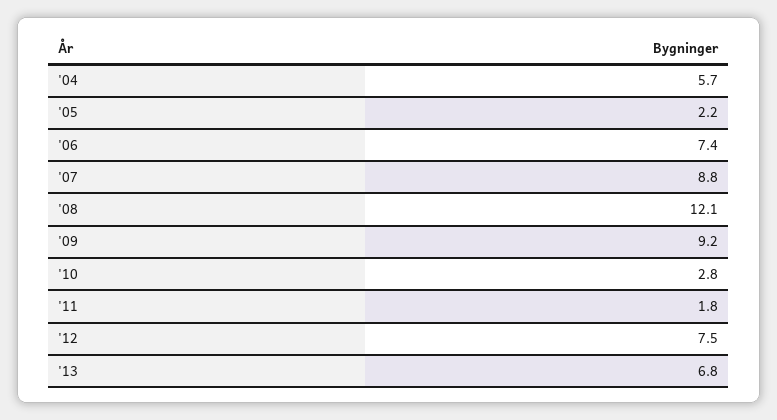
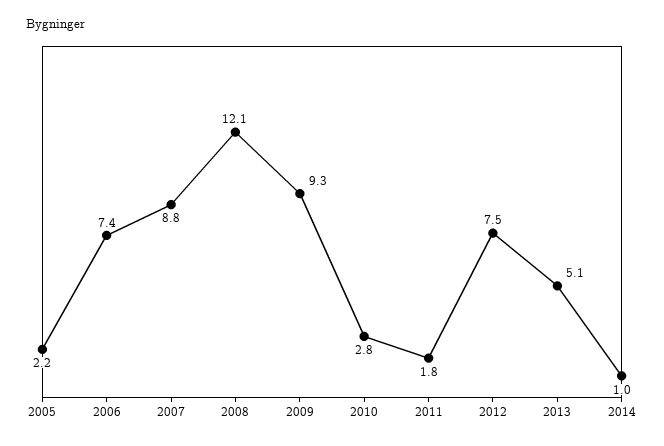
'04: 5.7 -> none
'09: 9.2 -> 9.3
'13: 6.8 -> 5.1
2014: none -> 1

